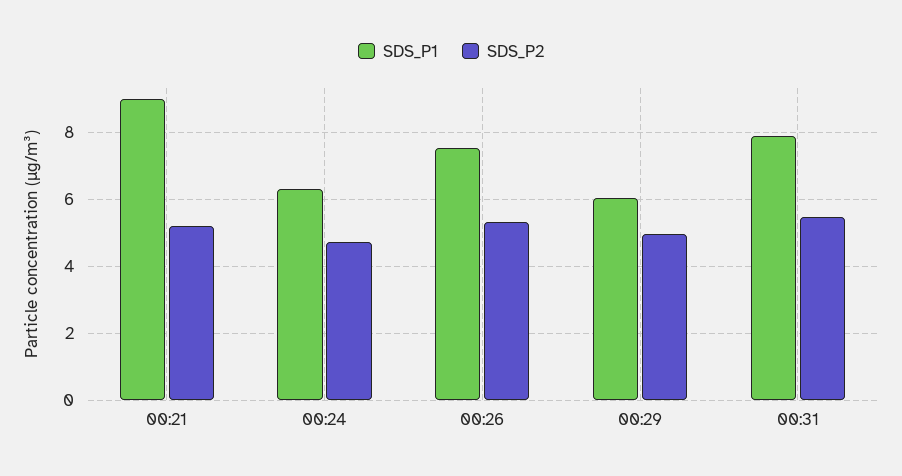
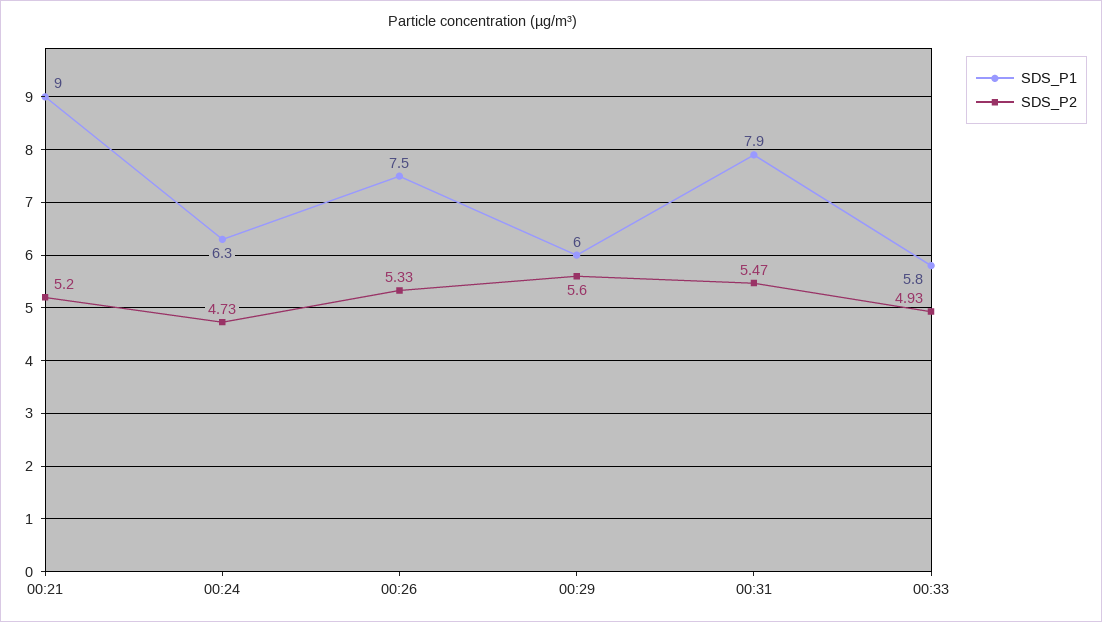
SDS_P2, 00:29: 5 -> 5.6
SDS_P1, 00:33: none -> 5.8
SDS_P2, 00:33: none -> 4.93

